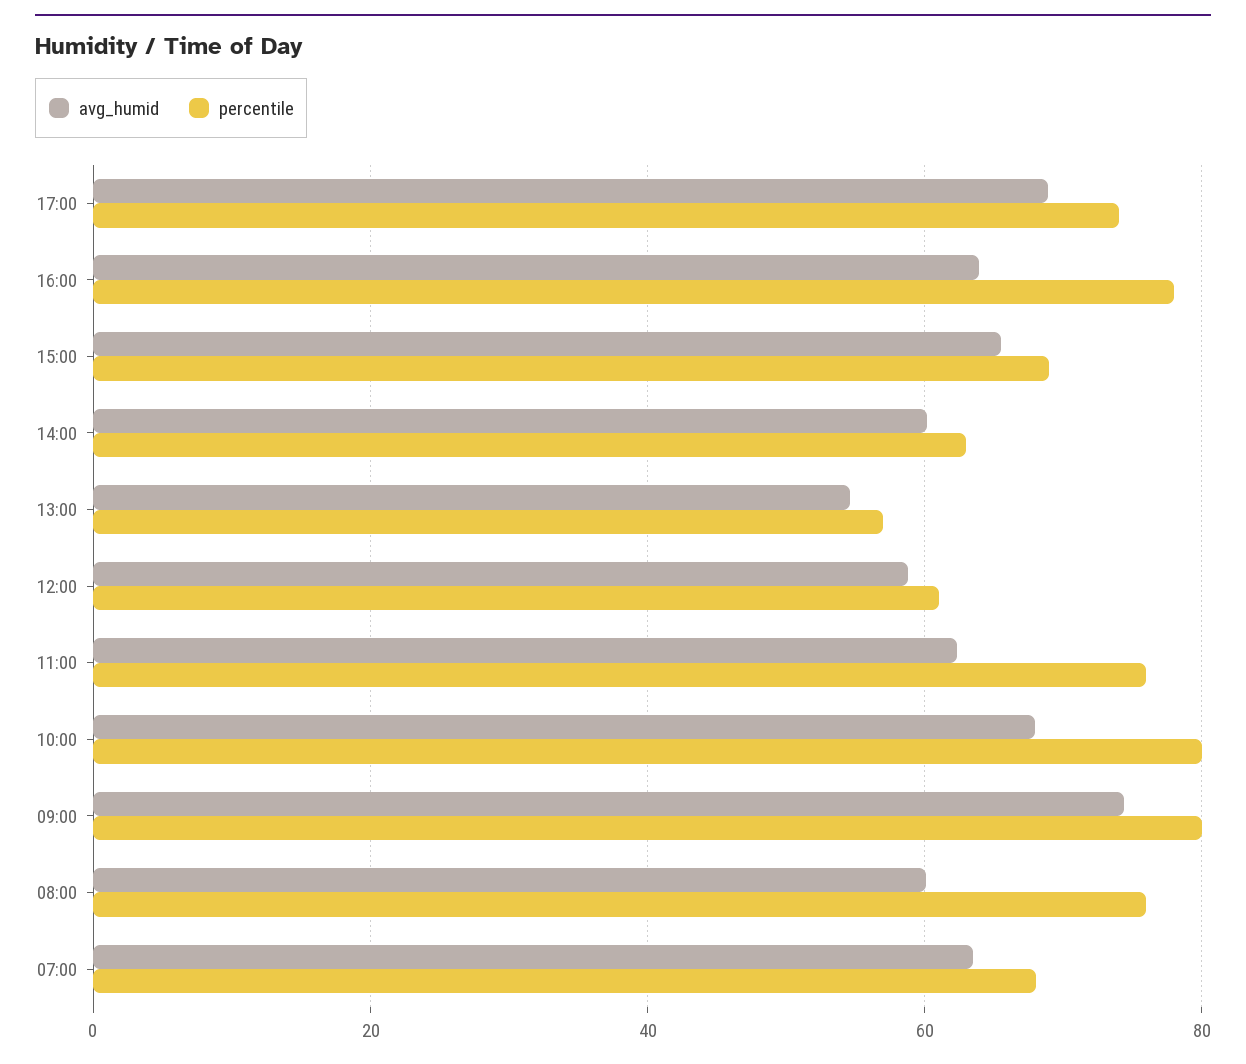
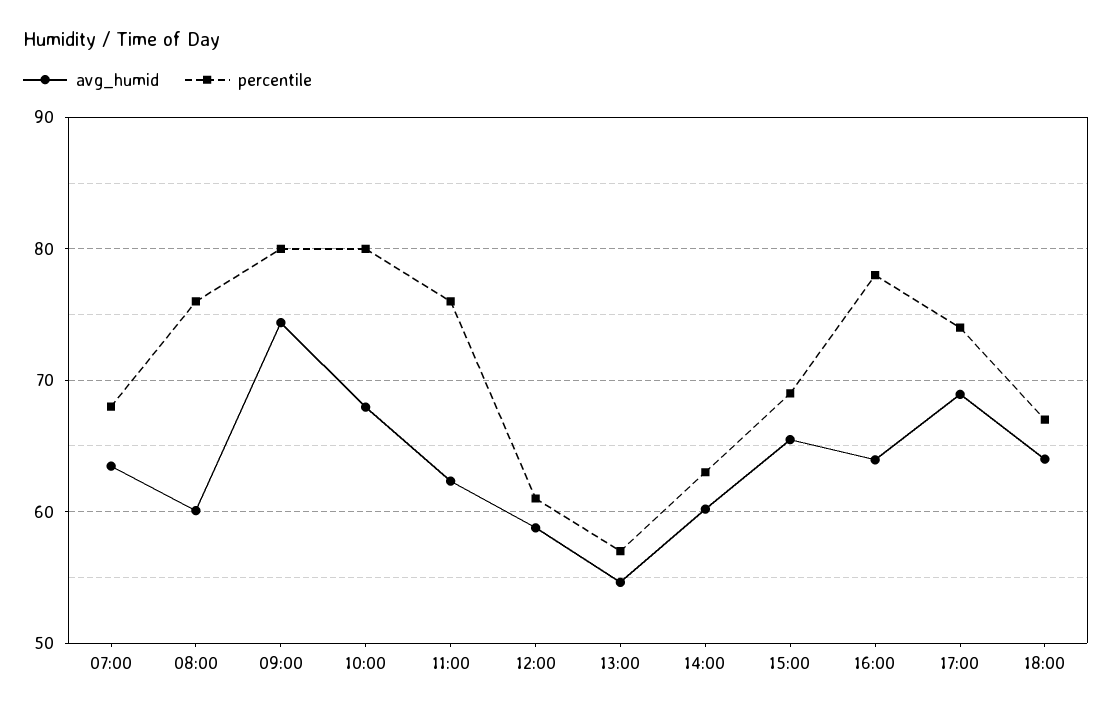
avg_humid, 18:00: none -> 64
percentile, 18:00: none -> 67

